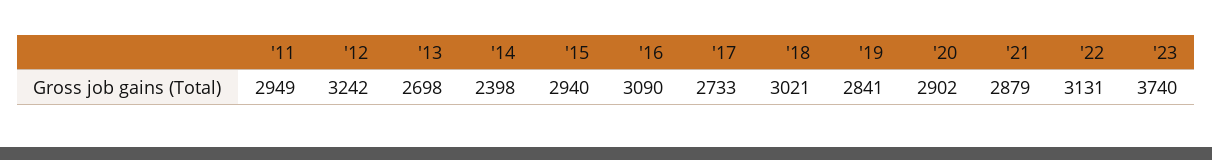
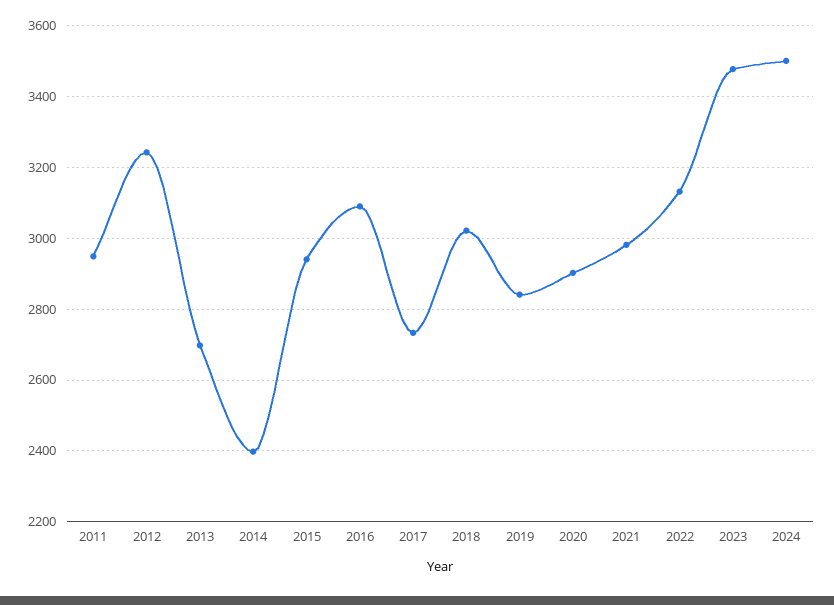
'21: 2879 -> 2980
'23: 3740 -> 3480
2024: none -> 3500

